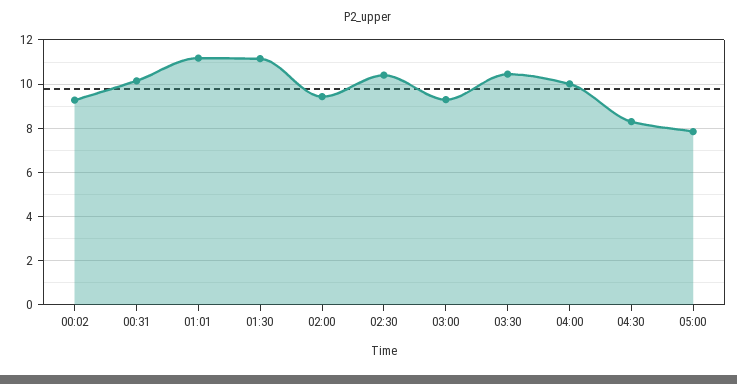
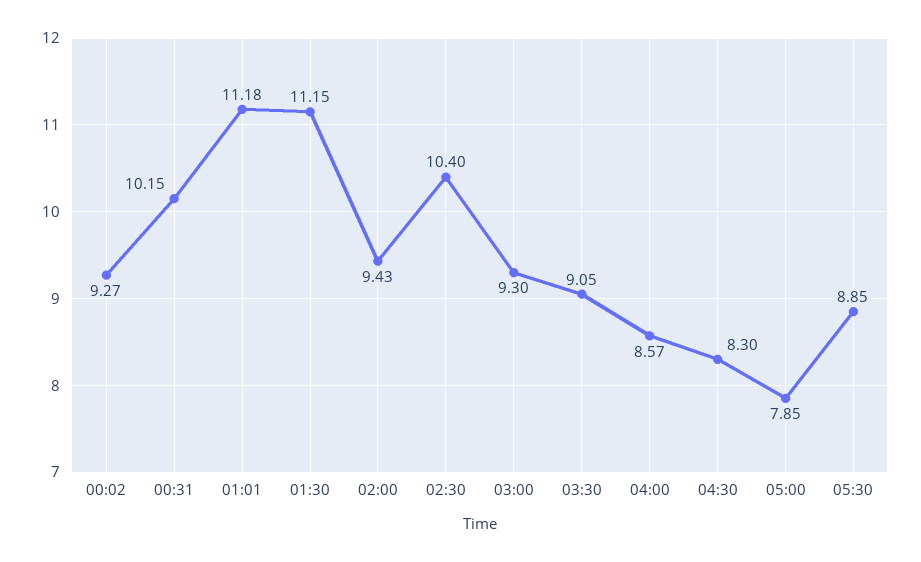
03:30: 10.5 -> 9.05
04:00: 10 -> 8.57
05:30: none -> 8.85

